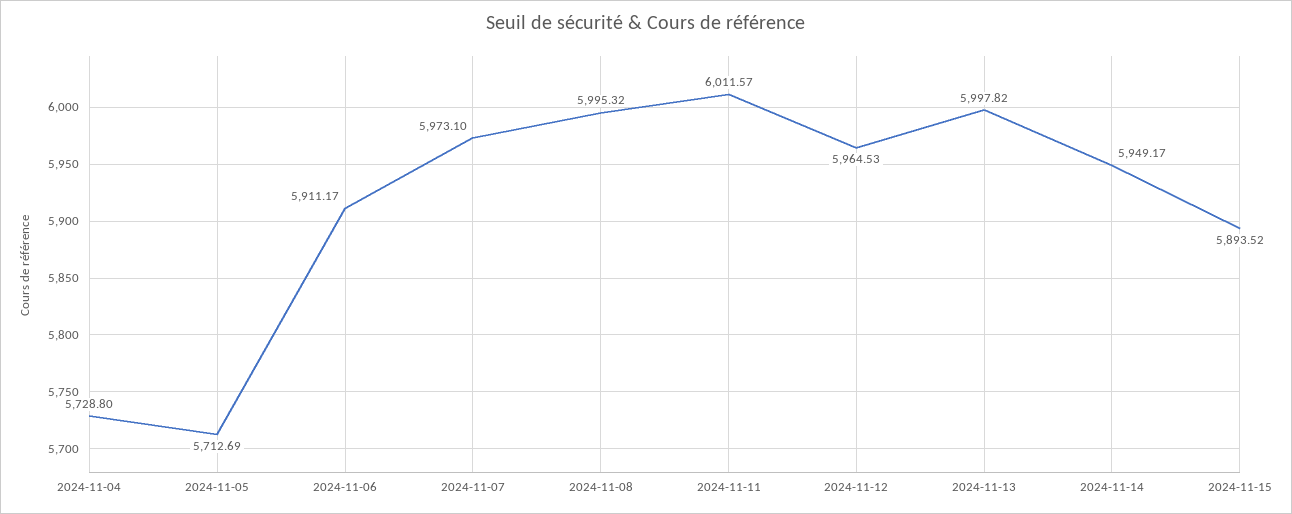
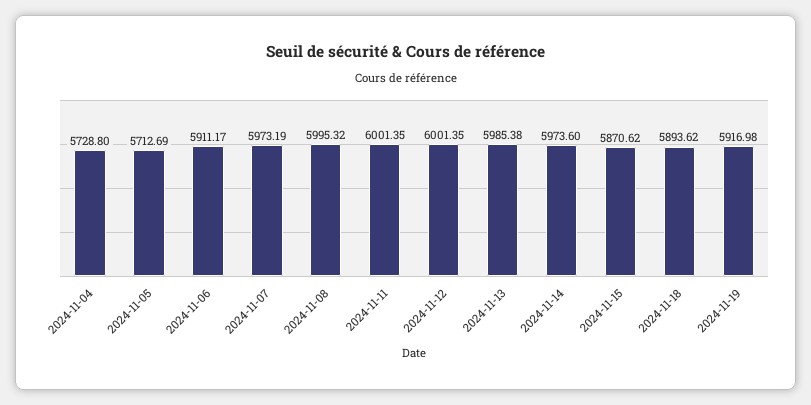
2024-11-07: 5973.1 -> 5973.19
2024-11-11: 6011.57 -> 6001.35
2024-11-12: 5964.53 -> 6001.35
2024-11-13: 5997.82 -> 5985.38
2024-11-14: 5949.17 -> 5973.6
2024-11-15: 5893.52 -> 5870.62
2024-11-18: none -> 5893.62
2024-11-19: none -> 5916.98

